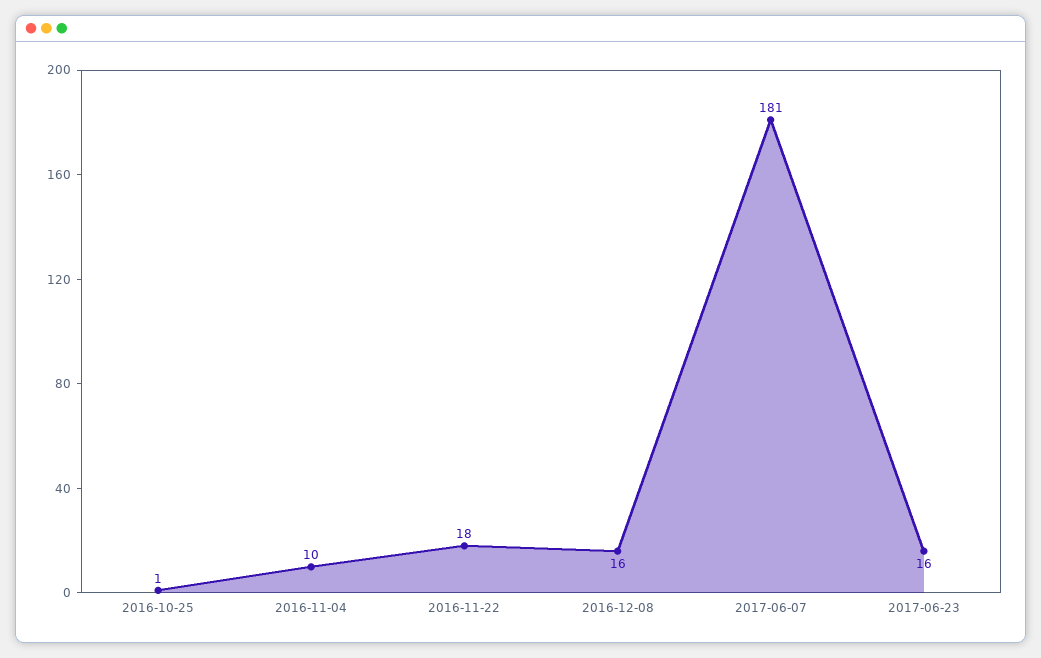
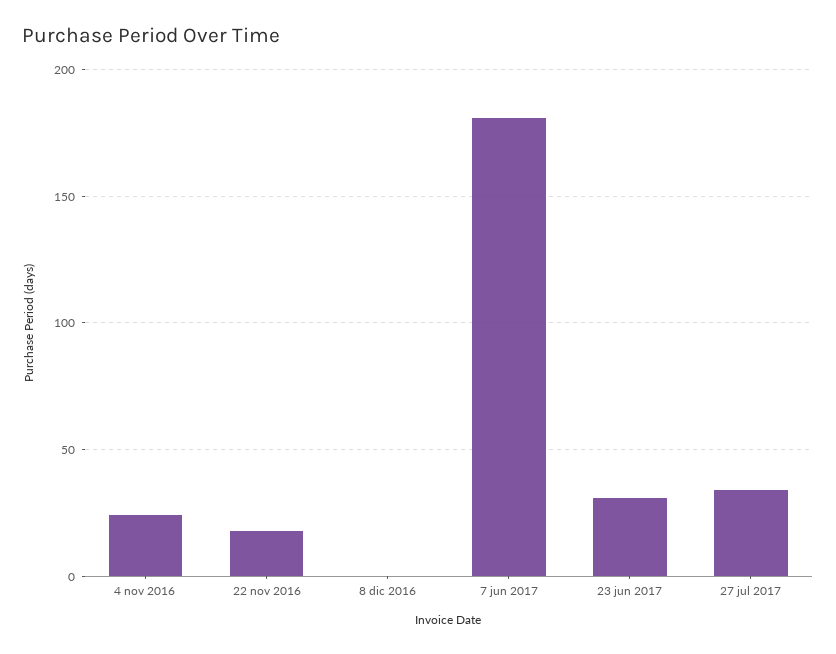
2016-10-25: 1 -> none
2016-11-04: 10 -> 25
2016-12-08: 16 -> 0
2017-06-23: 16 -> 30
27 jul 2017: none -> 35

